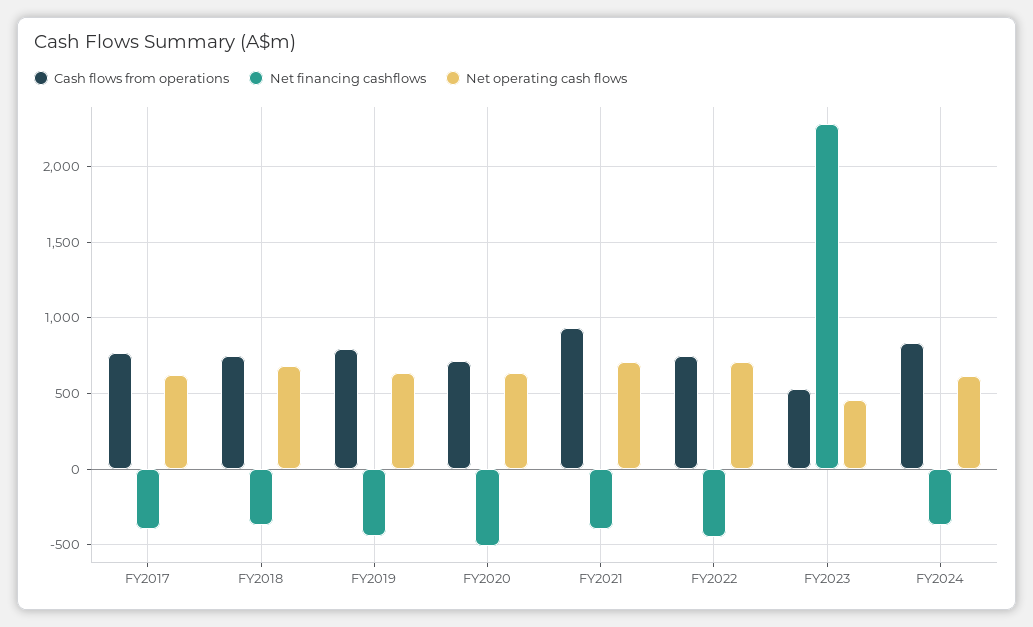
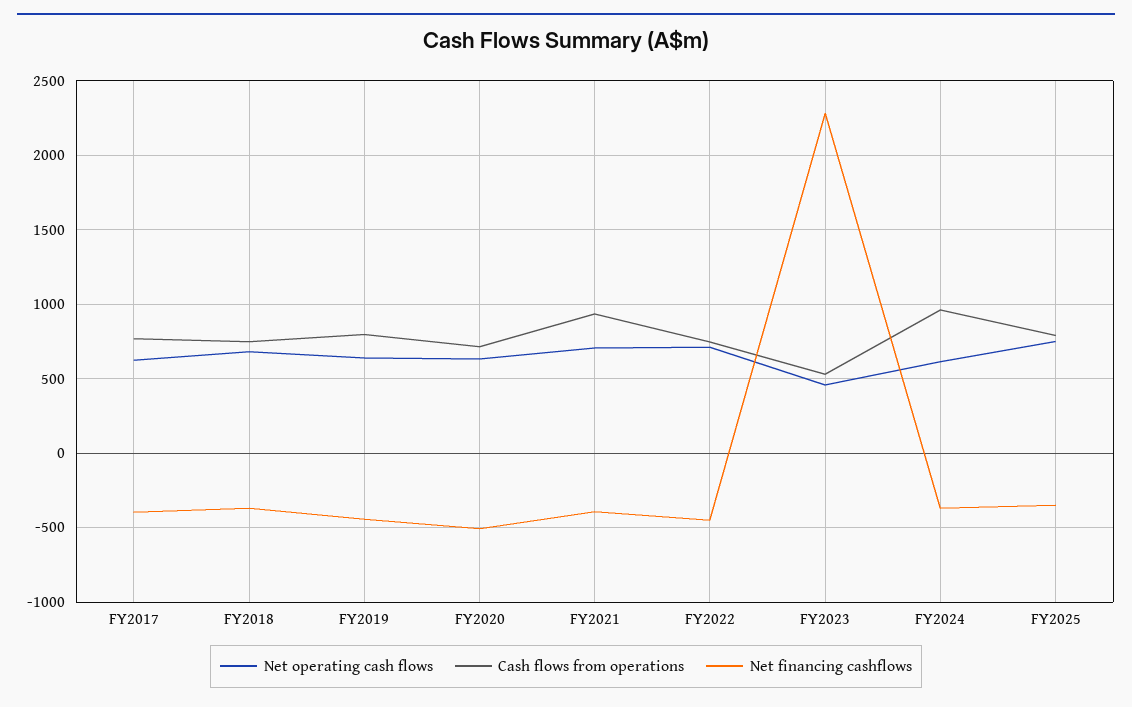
Cash flows from operations, FY2024: 850 -> 950
Net operating cash flows, FY2025: none -> 750
Cash flows from operations, FY2025: none -> 800
Net financing cashflows, FY2025: none -> -350

